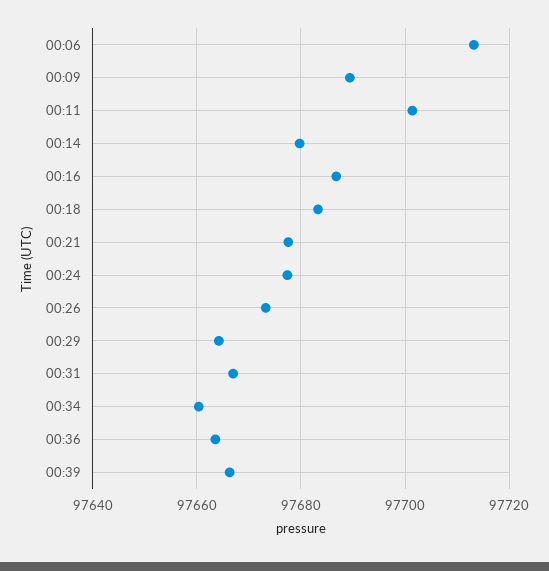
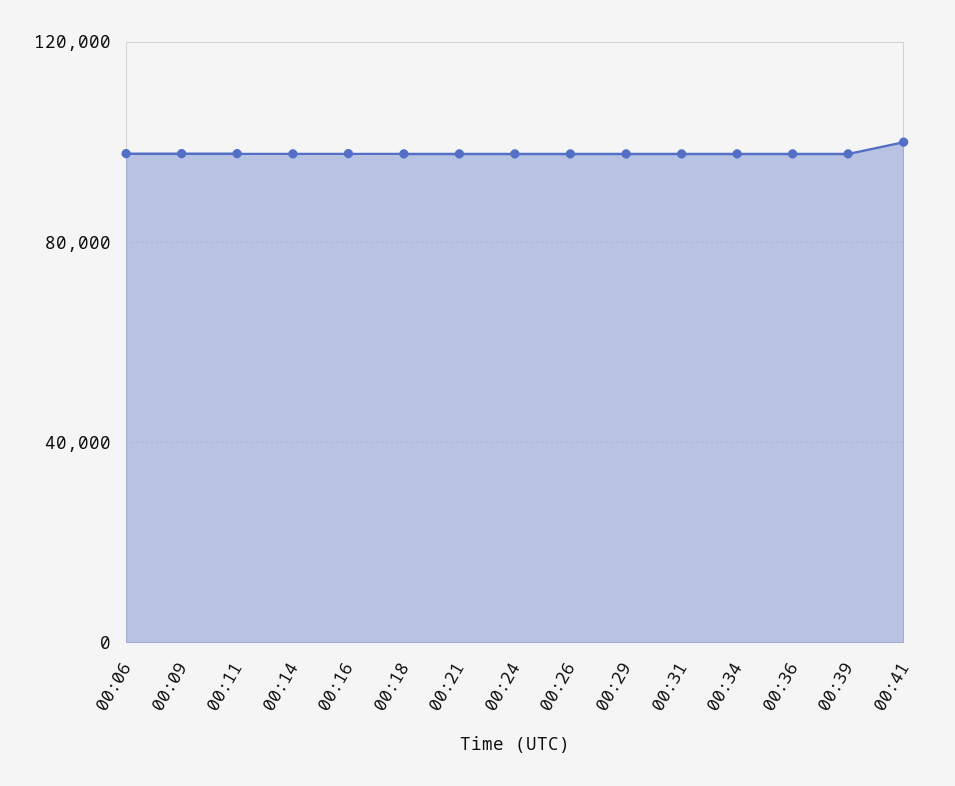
00:41: none -> 100000

